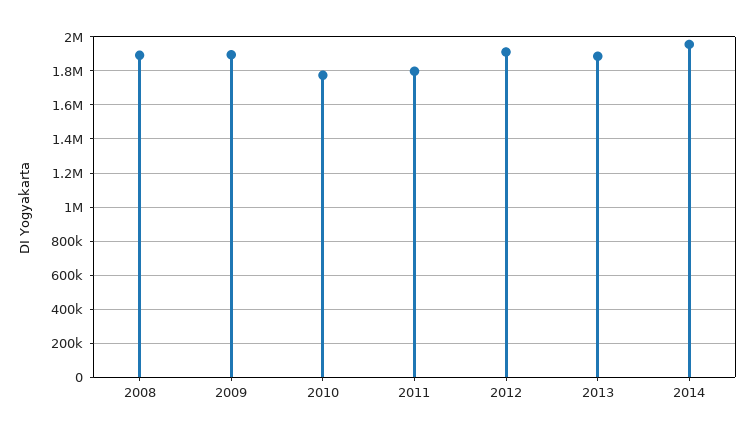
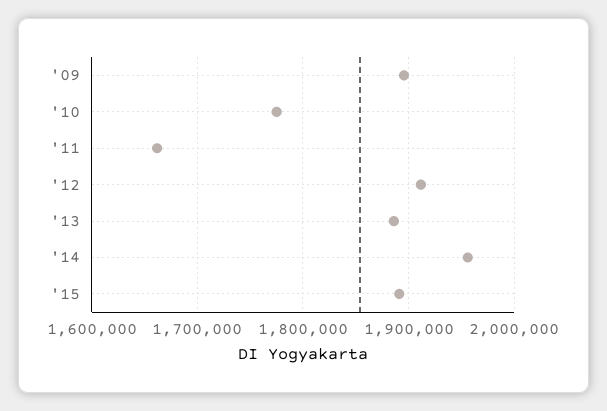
2008: 1900000 -> none
2011: 1800000 -> 1660000
'15: none -> 1890000

